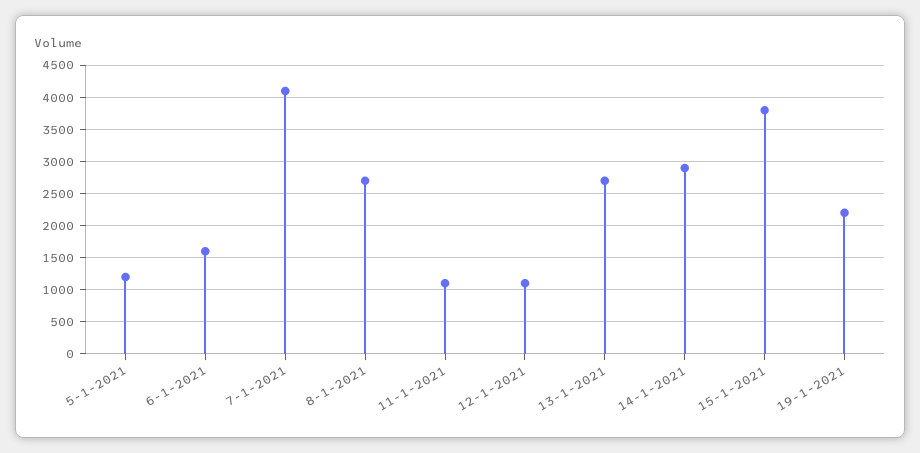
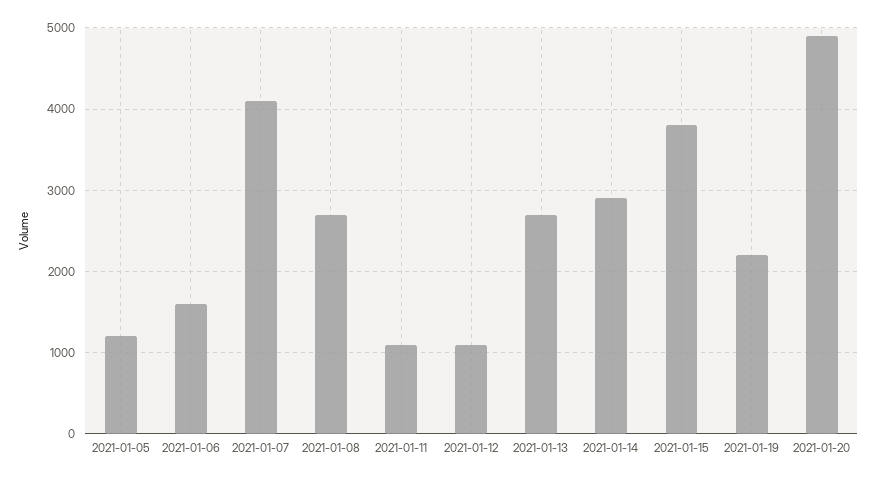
2021-01-20: none -> 4900

